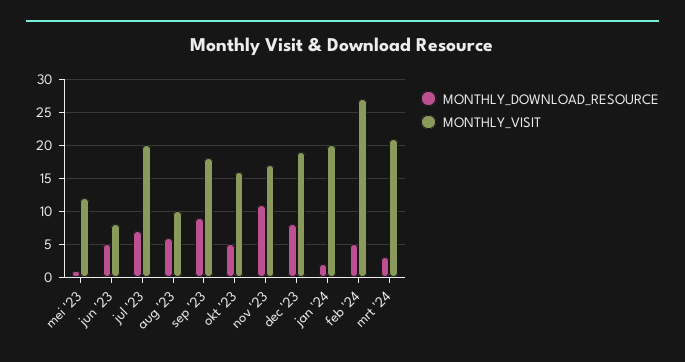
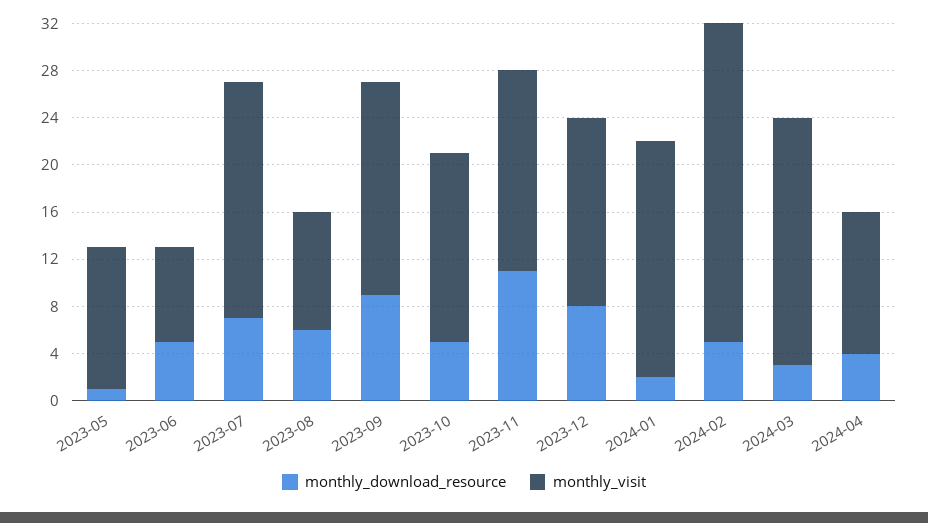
MONTHLY_VISIT, dec '23: 19 -> 16
MONTHLY_DOWNLOAD_RESOURCE, 2024-04: none -> 4
MONTHLY_VISIT, 2024-04: none -> 12

